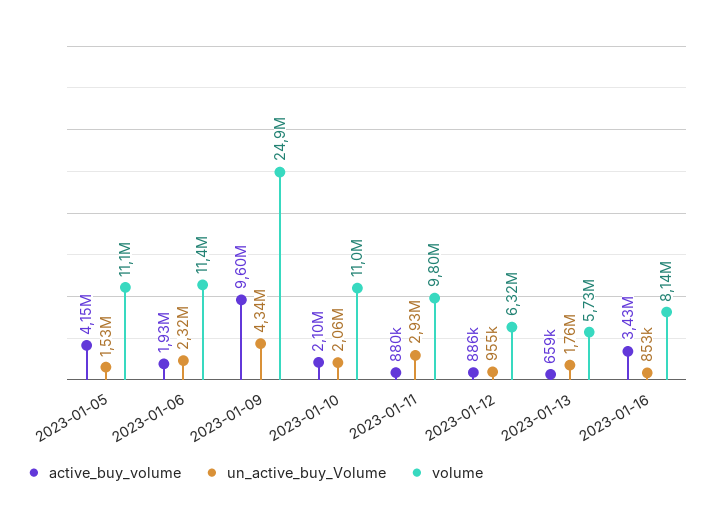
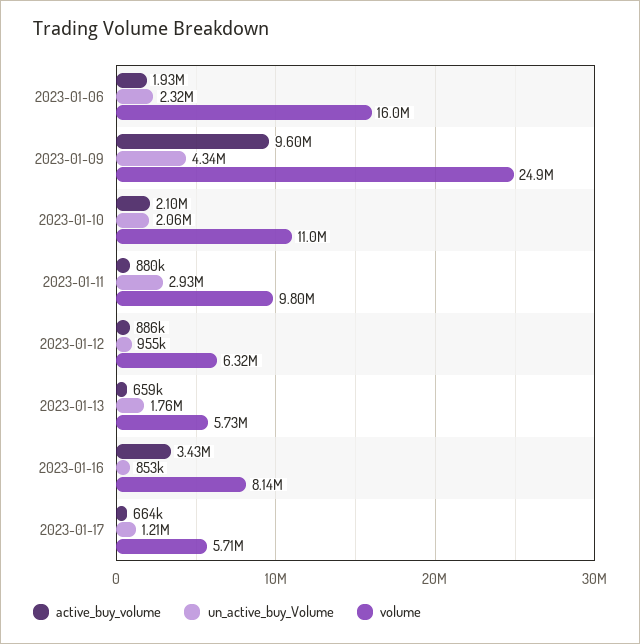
active_buy_volume, 2023-01-05: 4150000 -> none
un_active_buy_Volume, 2023-01-05: 1530000 -> none
volume, 2023-01-05: 11100000 -> none
volume, 2023-01-06: 11400000 -> 16000000
active_buy_volume, 2023-01-17: none -> 664000
un_active_buy_Volume, 2023-01-17: none -> 1210000
volume, 2023-01-17: none -> 5710000

